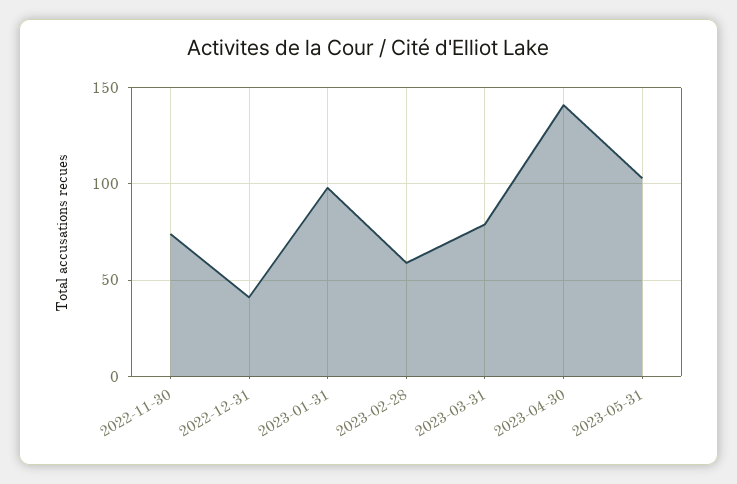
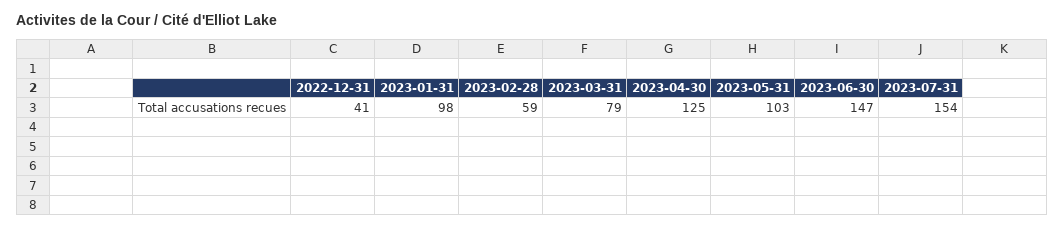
2022-11-30: 75 -> none
2023-04-30: 140 -> 125
2023-06-30: none -> 147
2023-07-31: none -> 154

